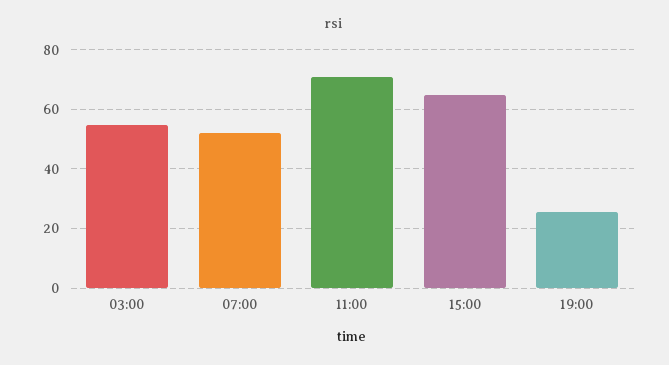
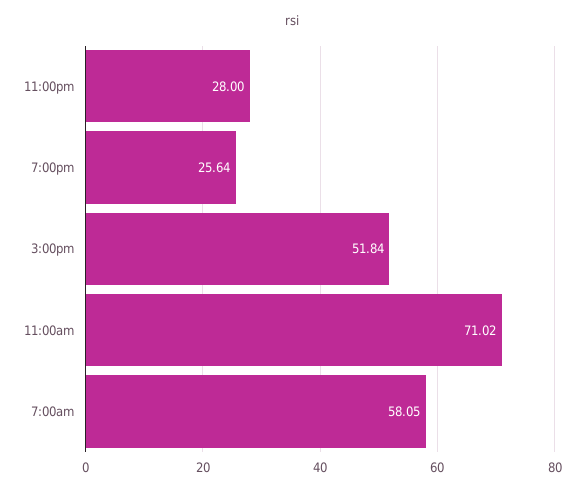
03:00: 55 -> none
07:00: 52.5 -> 58.05
15:00: 65 -> 51.84
11:00pm: none -> 28

